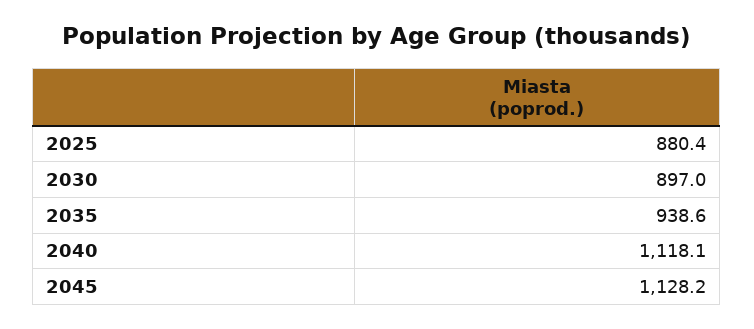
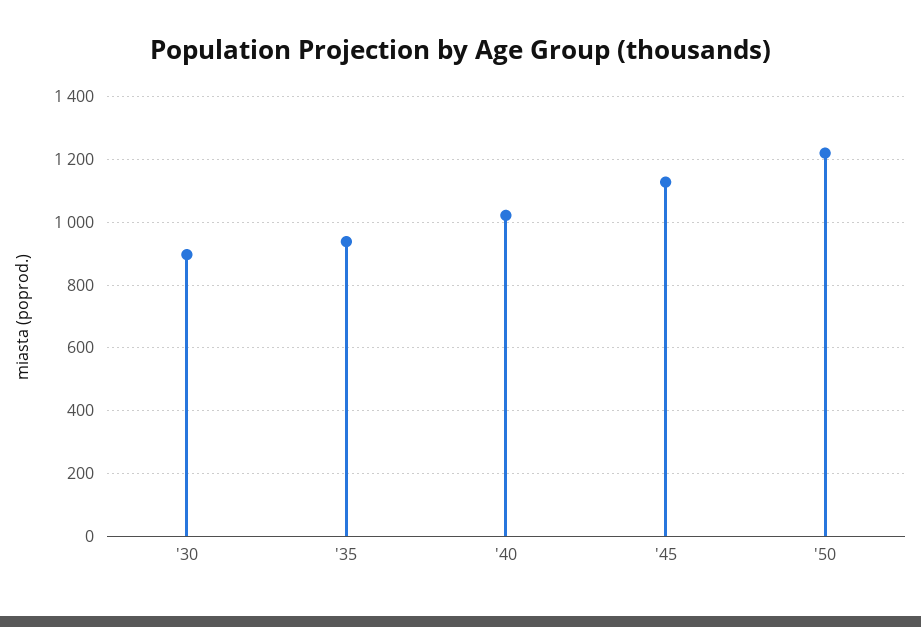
2025: 880.4 -> none
2040: 1118.1 -> 1020
'50: none -> 1220

